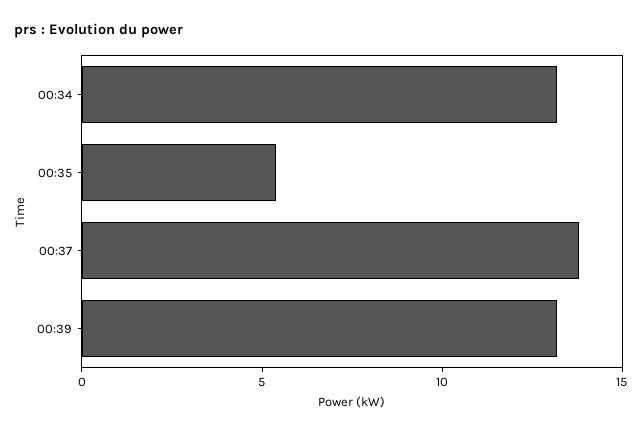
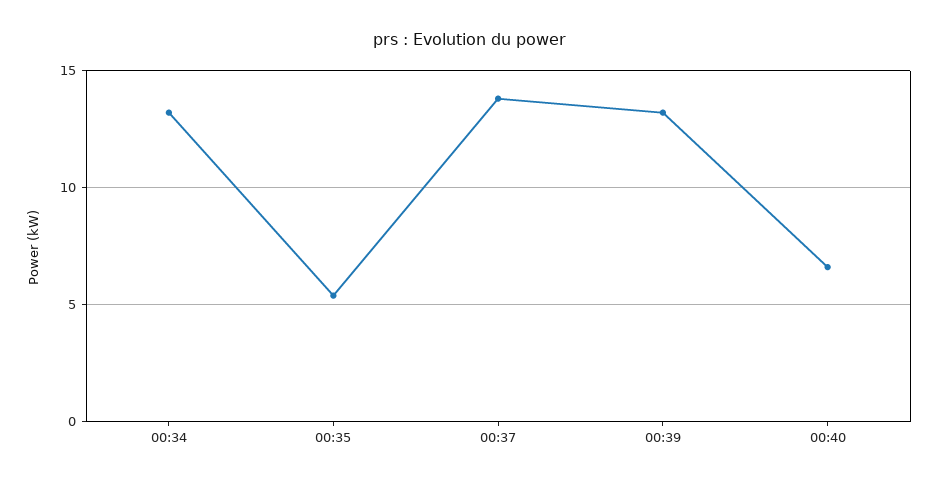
00:40: none -> 6.5

